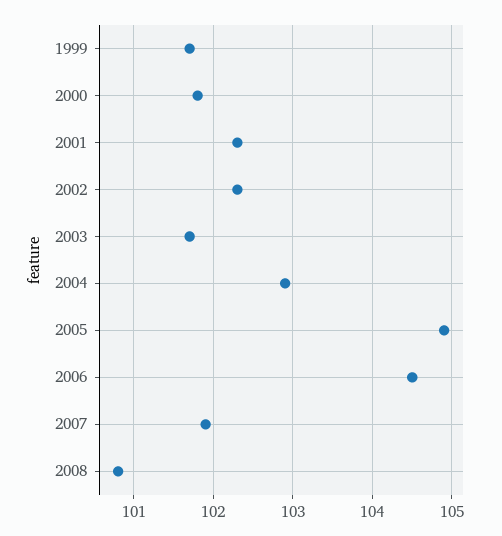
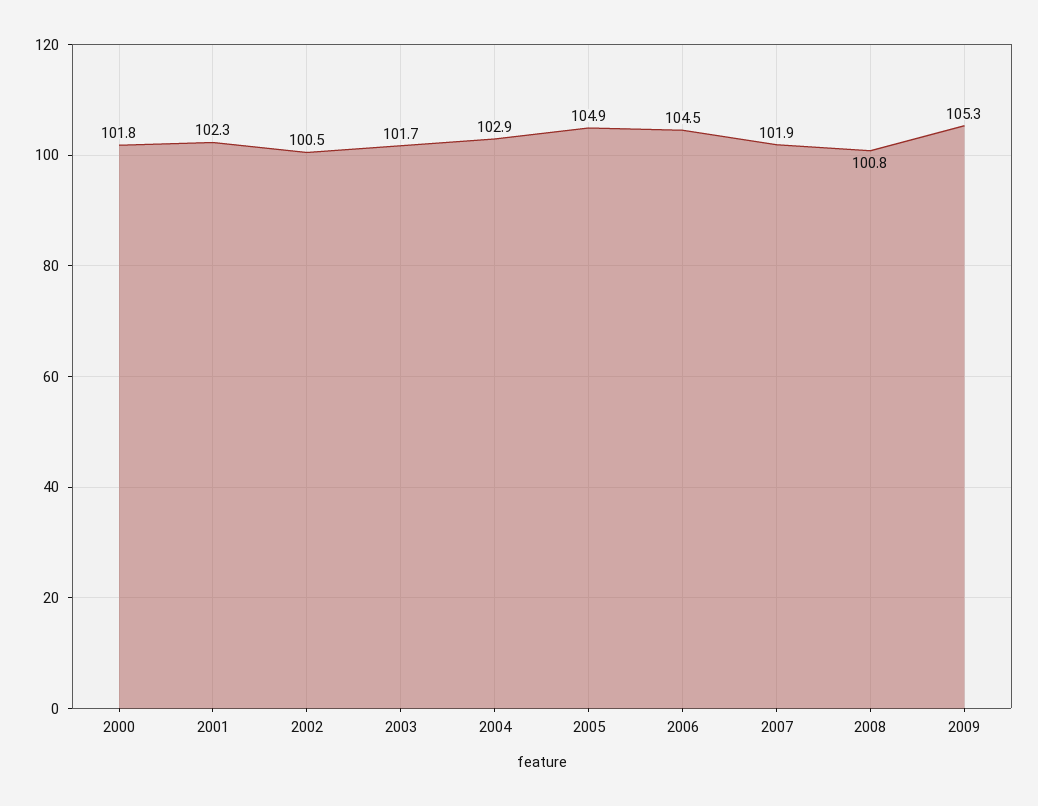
1999: 101.7 -> none
2002: 102.3 -> 100.5
2009: none -> 105.3

